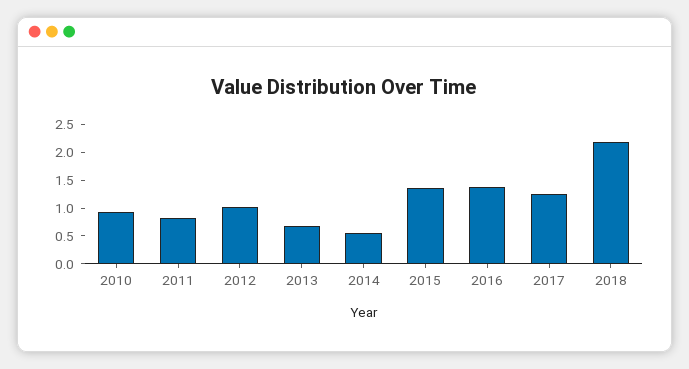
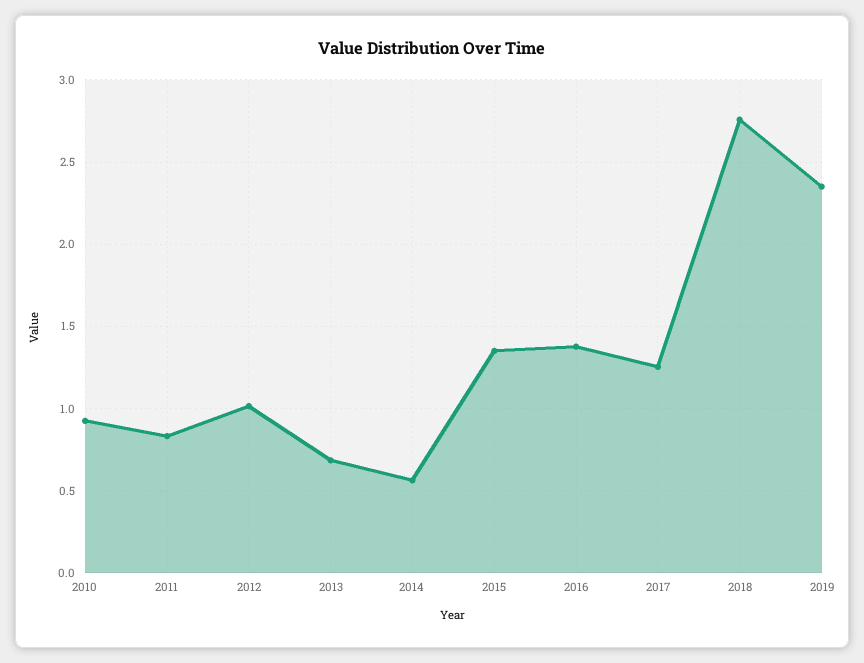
2018: 2.25 -> 2.75
2019: none -> 2.35

